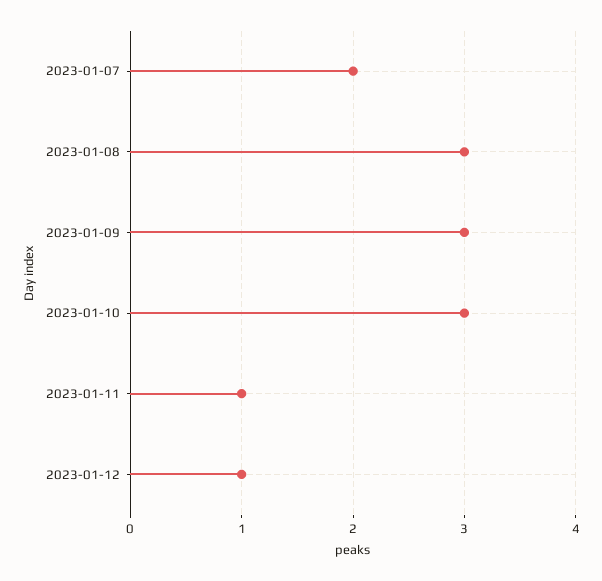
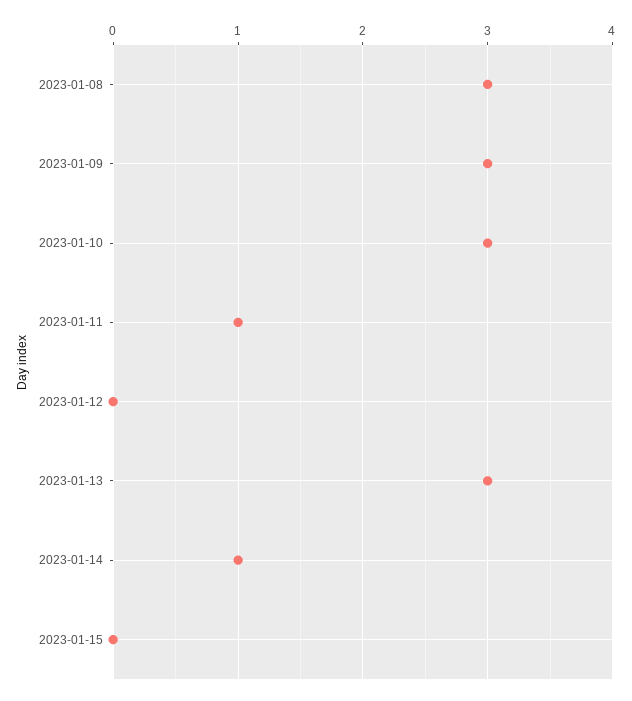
2023-01-07: 2 -> none
2023-01-12: 1 -> 0
2023-01-13: none -> 3
2023-01-14: none -> 1
2023-01-15: none -> 0

